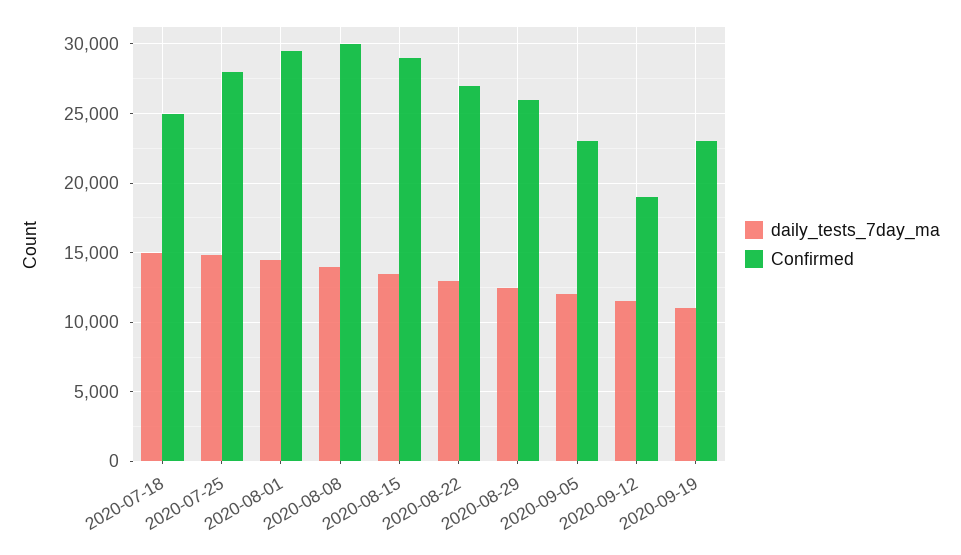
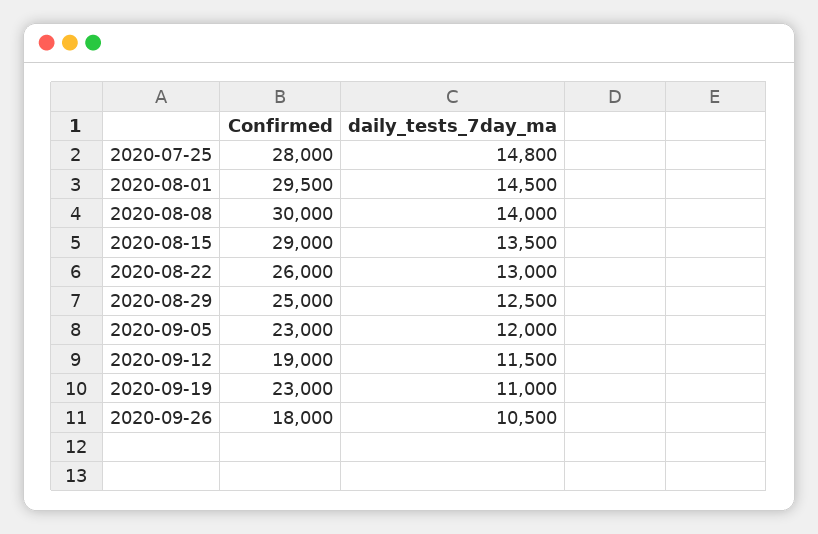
daily_tests_7day_ma, 2020-07-18: 15000 -> none
Confirmed, 2020-07-18: 25000 -> none
Confirmed, 2020-08-22: 27000 -> 26000
Confirmed, 2020-08-29: 26000 -> 25000
Confirmed, 2020-09-26: none -> 18000
daily_tests_7day_ma, 2020-09-26: none -> 10500

